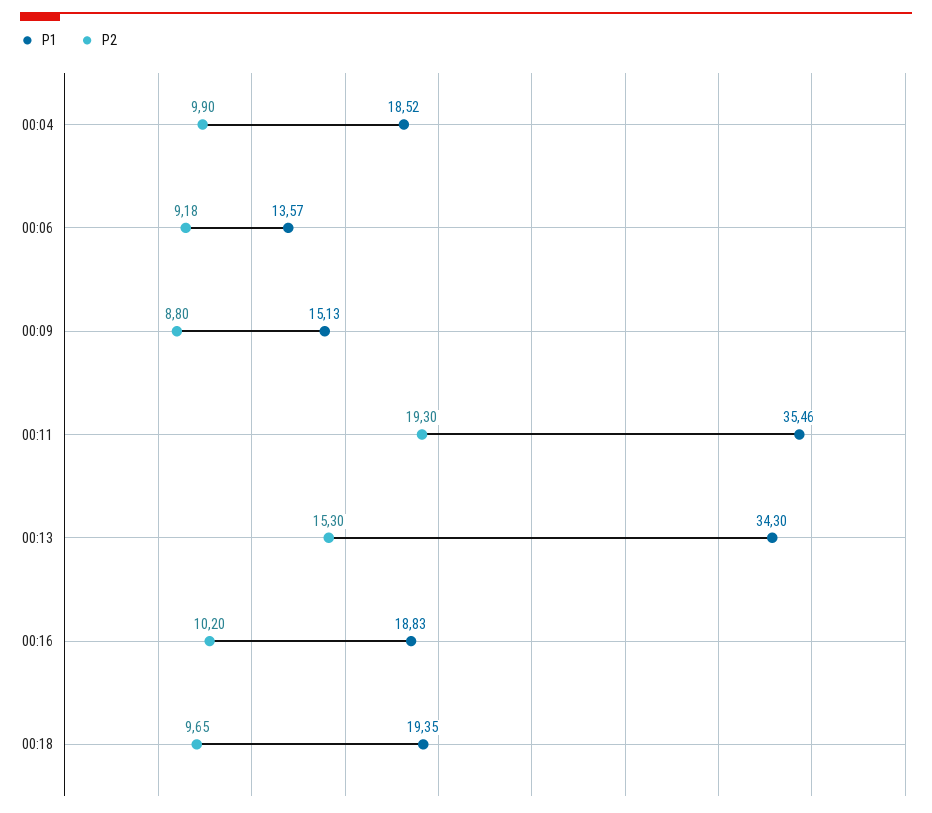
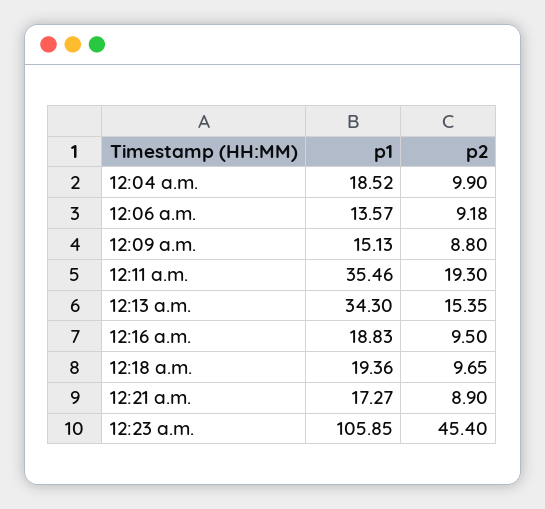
P2, 00:13: 15.3 -> 15.35
P2, 00:16: 10.2 -> 9.5
P1, 00:18: 19.35 -> 19.36
P1, 12:21 a.m.: none -> 17.27
P2, 12:21 a.m.: none -> 8.9
P1, 12:23 a.m.: none -> 105.85
P2, 12:23 a.m.: none -> 45.4

